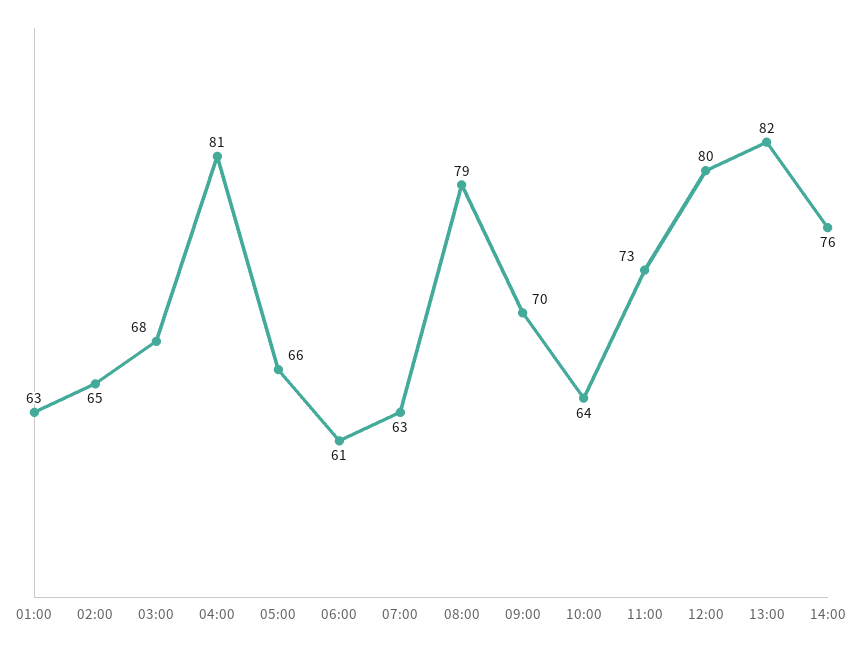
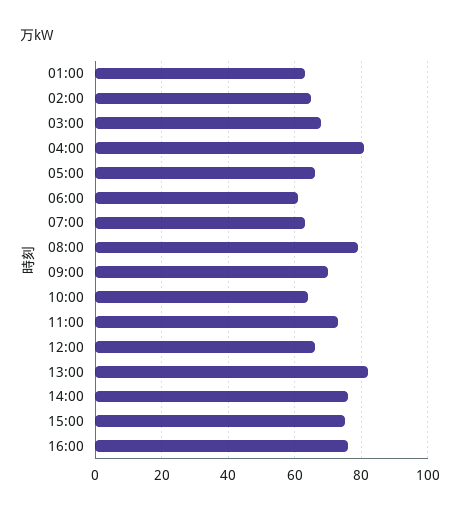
12:00: 80 -> 65
15:00: none -> 75
16:00: none -> 75

